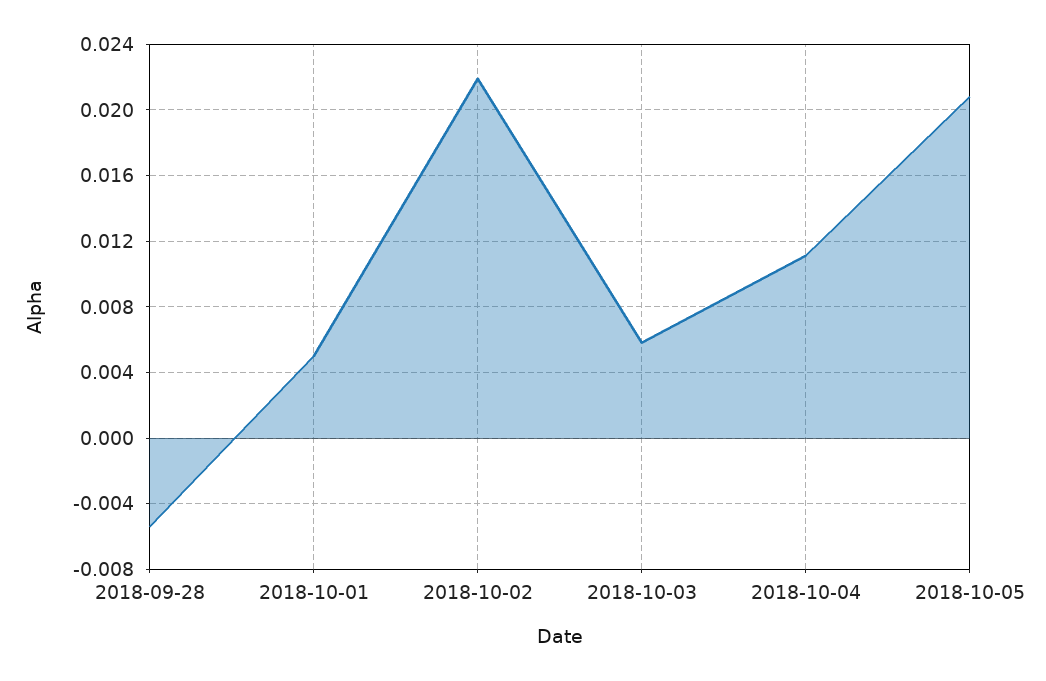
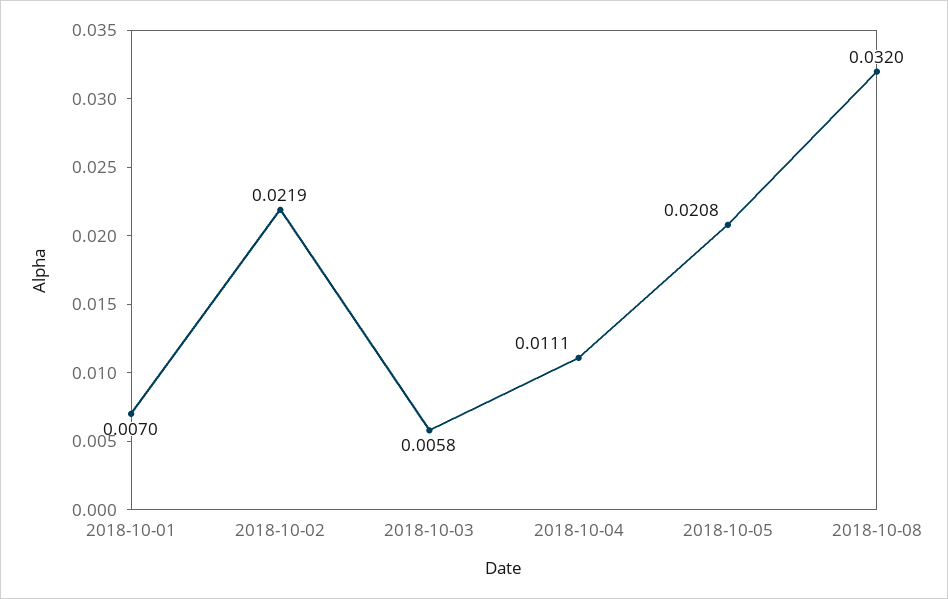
2018-09-28: -0.0055 -> none
2018-10-01: 0.005 -> 0.007
2018-10-08: none -> 0.032

